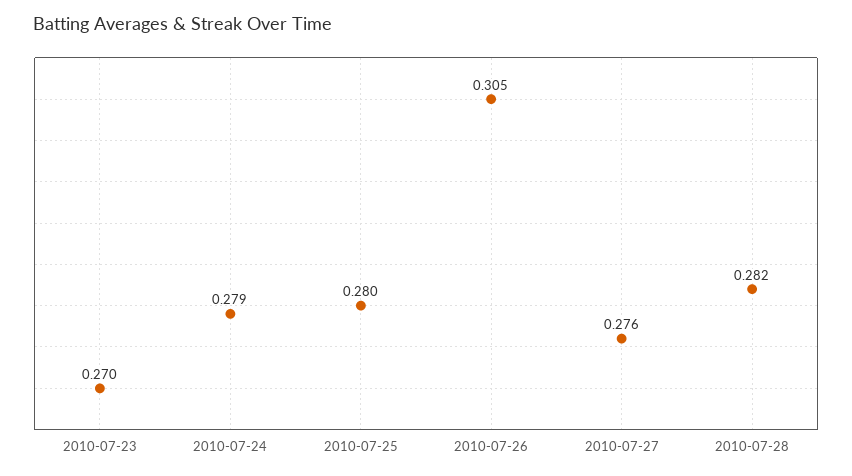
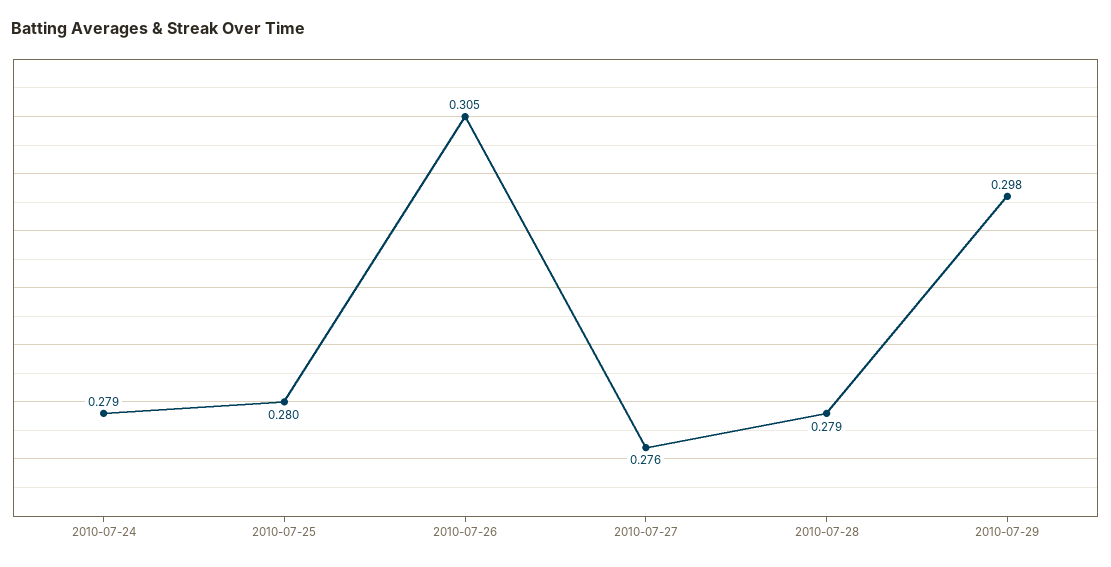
2010-07-23: 0.27 -> none
2010-07-28: 0.282 -> 0.279
2010-07-29: none -> 0.298

